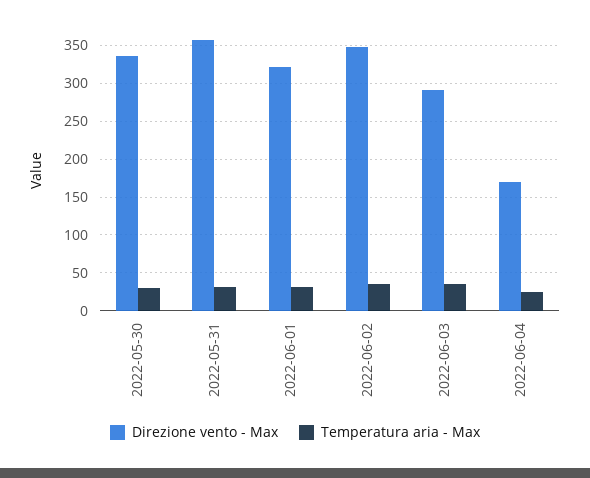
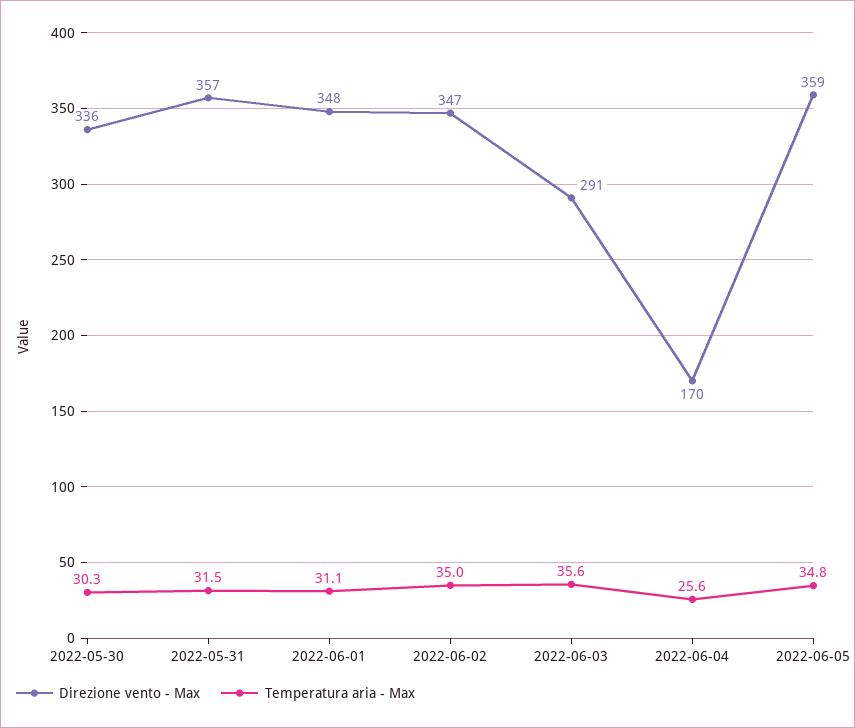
Direzione vento - Max, 2022-06-01: 320 -> 348
Direzione vento - Max, 2022-06-05: none -> 359
Temperatura aria - Max, 2022-06-05: none -> 34.8

